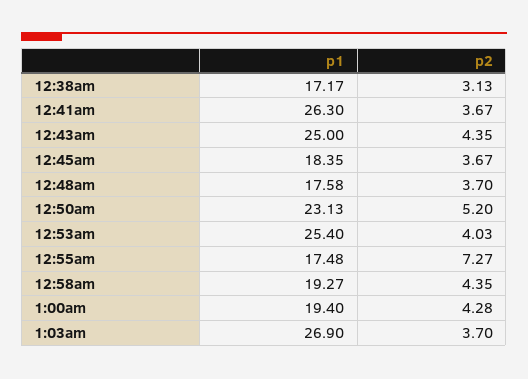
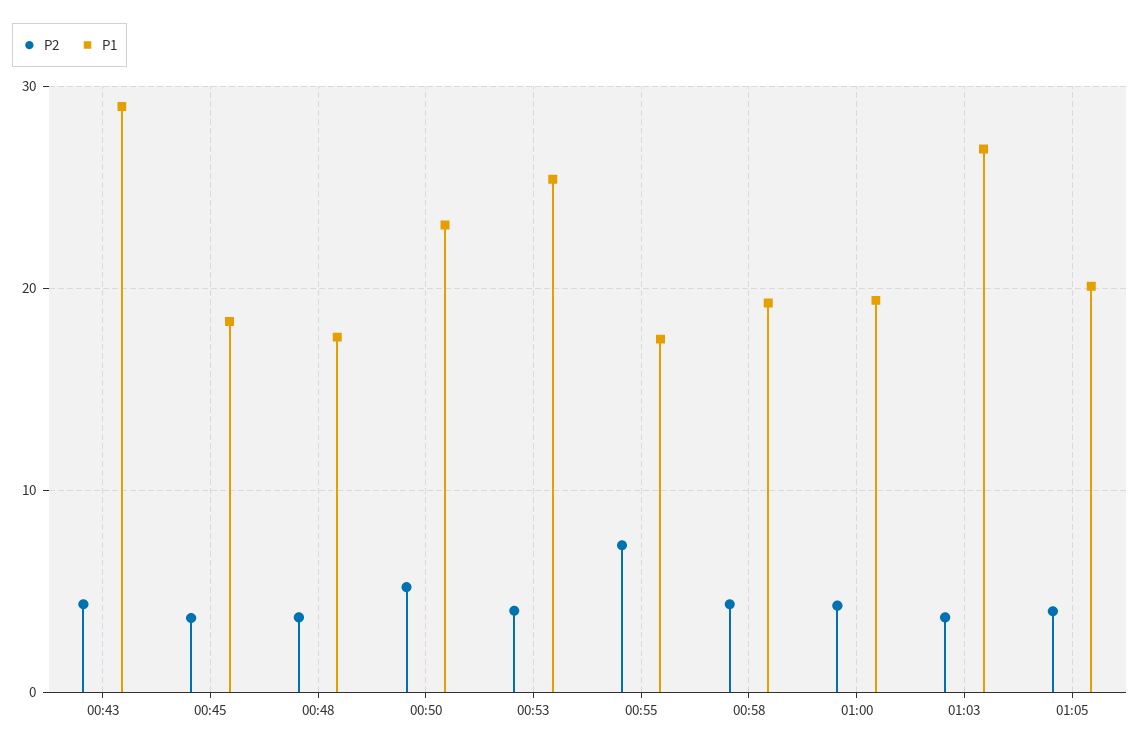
p1, 12:38am: 17.17 -> none
p2, 12:38am: 3.13 -> none
p1, 12:41am: 26.3 -> none
p2, 12:41am: 3.67 -> none
p1, 12:43am: 25 -> 29
p2, 01:05: none -> 4
p1, 01:05: none -> 20

